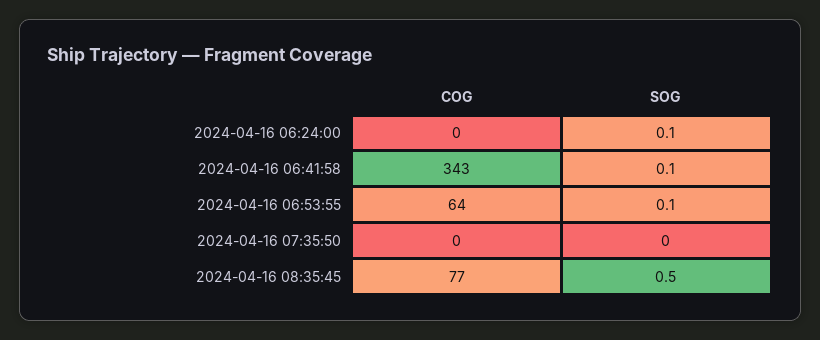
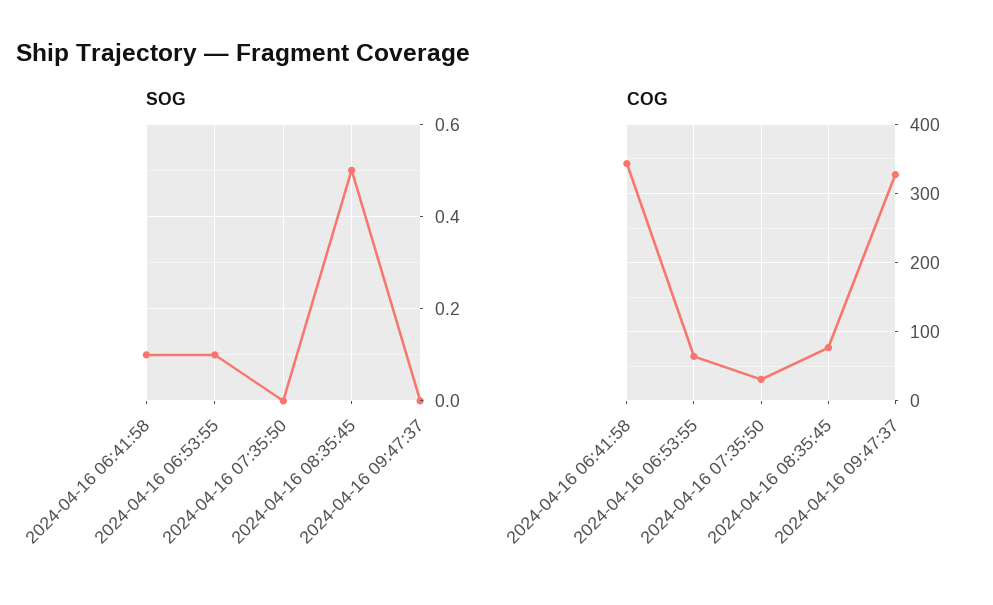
COG, 2024-04-16 06:24:00: 0 -> none
SOG, 2024-04-16 06:24:00: 0.1 -> none
COG, 2024-04-16 07:35:50: 0 -> 30
SOG, 2024-04-16 09:47:37: none -> 0
COG, 2024-04-16 09:47:37: none -> 330

